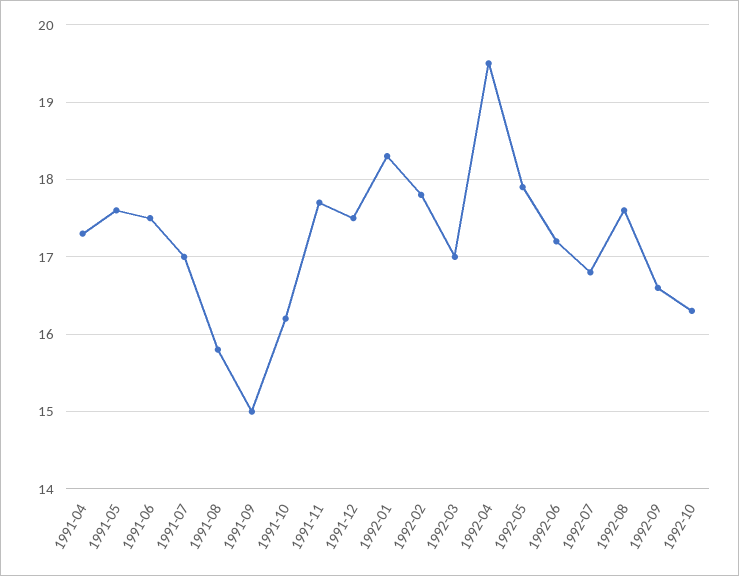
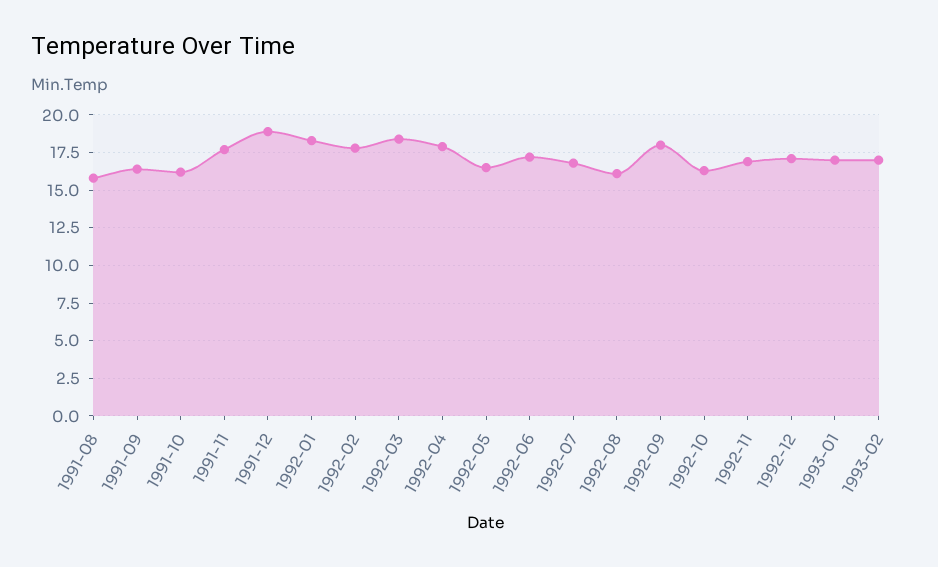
1991-04: 17.3 -> none
1991-05: 17.6 -> none
1991-06: 17.5 -> none
1991-07: 17 -> none
1991-09: 15 -> 16.5
1991-12: 17.5 -> 19
1992-03: 17 -> 18.5
1992-04: 19.5 -> 18
1992-05: 17.9 -> 16.5
1992-08: 17.6 -> 16
1992-09: 16.6 -> 18
1992-11: none -> 17
1992-12: none -> 17
1993-01: none -> 17
1993-02: none -> 17

